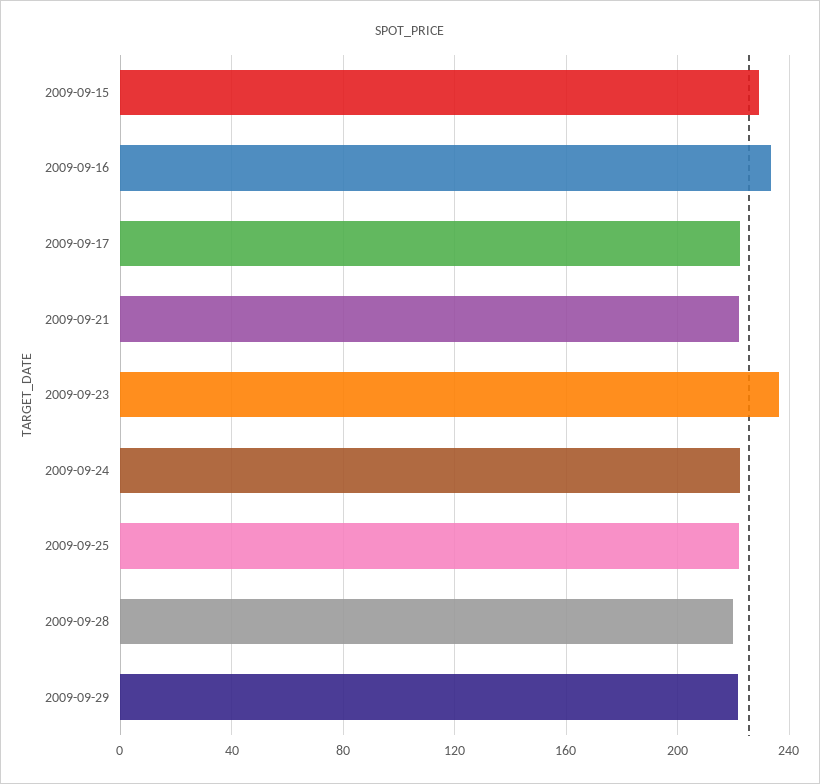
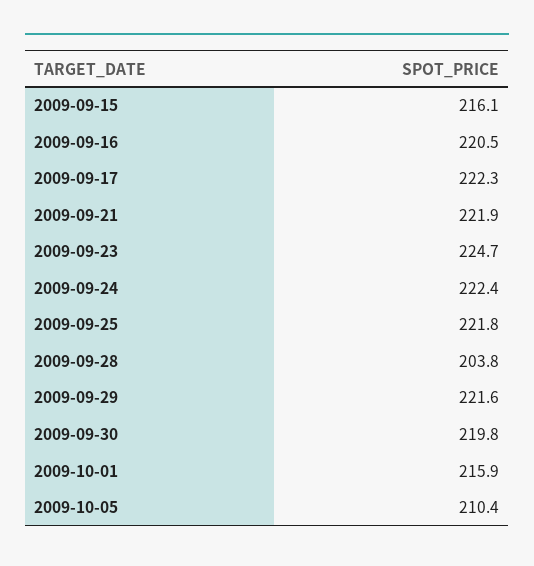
2009-09-15: 230 -> 216.1
2009-09-16: 235 -> 220.5
2009-09-23: 235 -> 224.7
2009-09-28: 220 -> 203.8
2009-09-30: none -> 219.8
2009-10-01: none -> 215.9
2009-10-05: none -> 210.4

